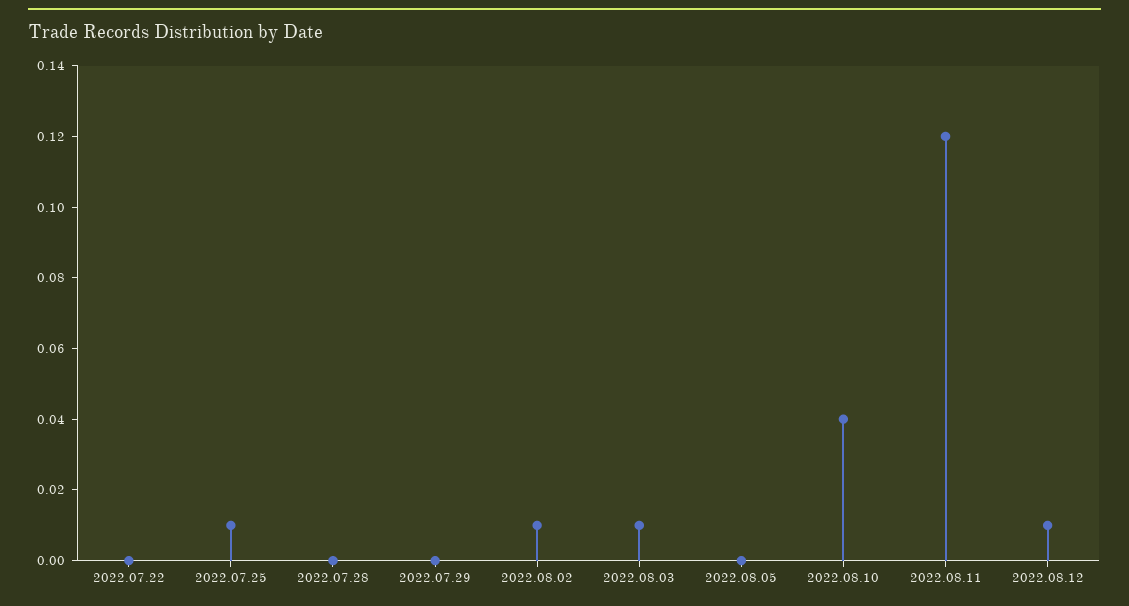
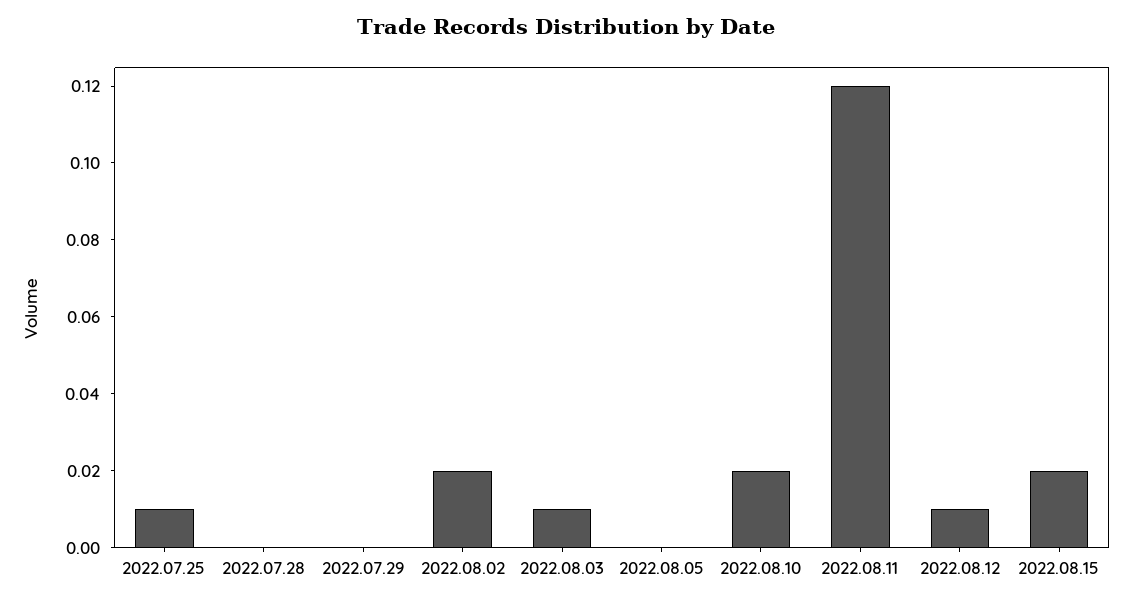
2022.07.22: 0 -> none
2022.08.02: 0.01 -> 0.02
2022.08.10: 0.04 -> 0.02
2022.08.15: none -> 0.02

